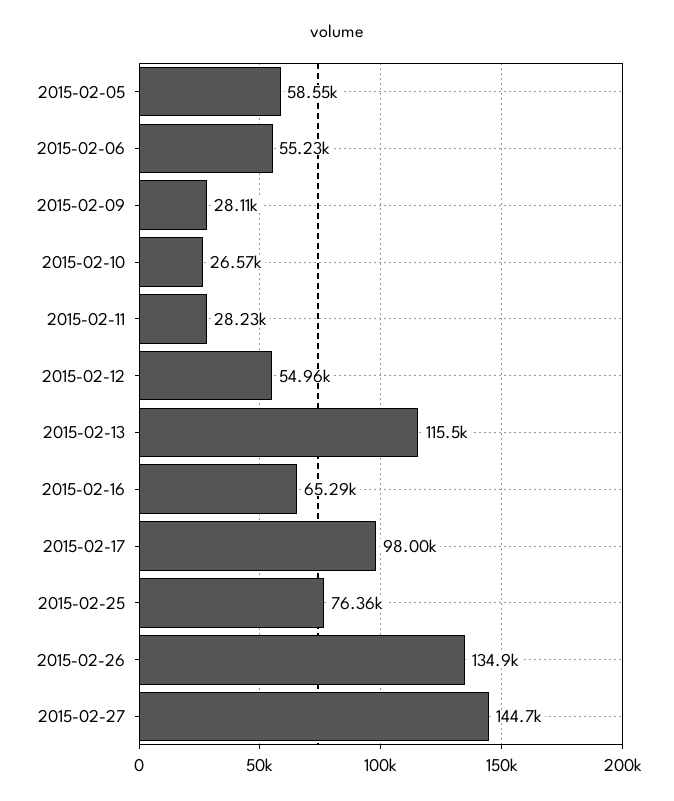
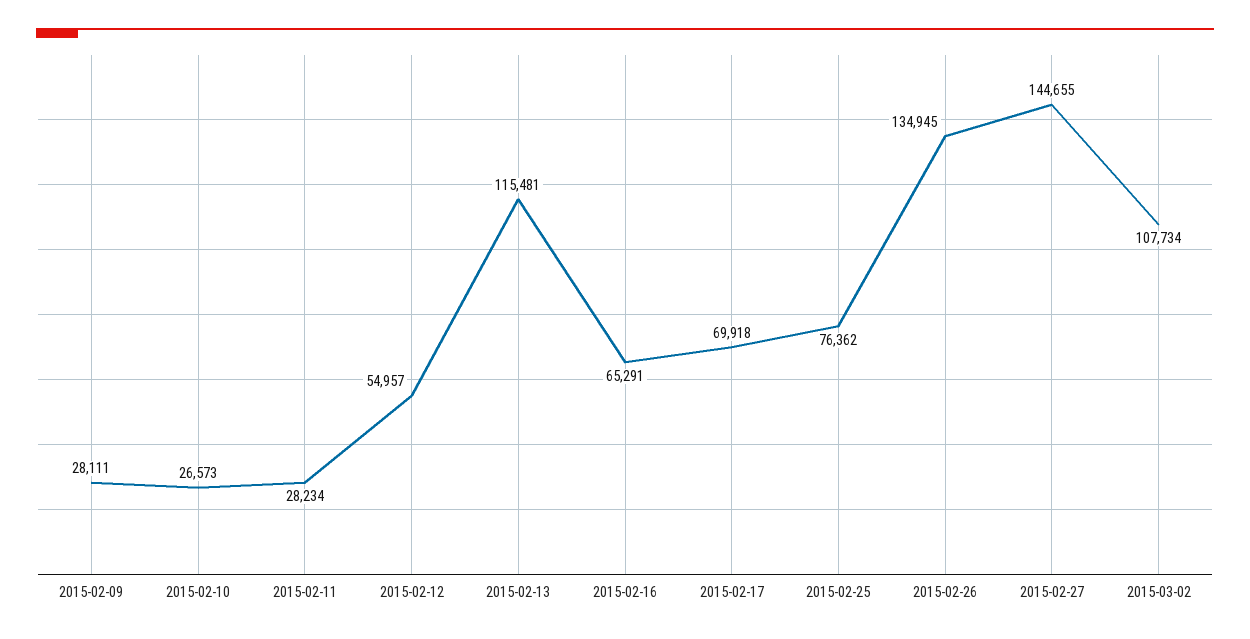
2015-02-05: 58550 -> none
2015-02-06: 55230 -> none
2015-02-17: 98000 -> 69918
2015-03-02: none -> 107734

